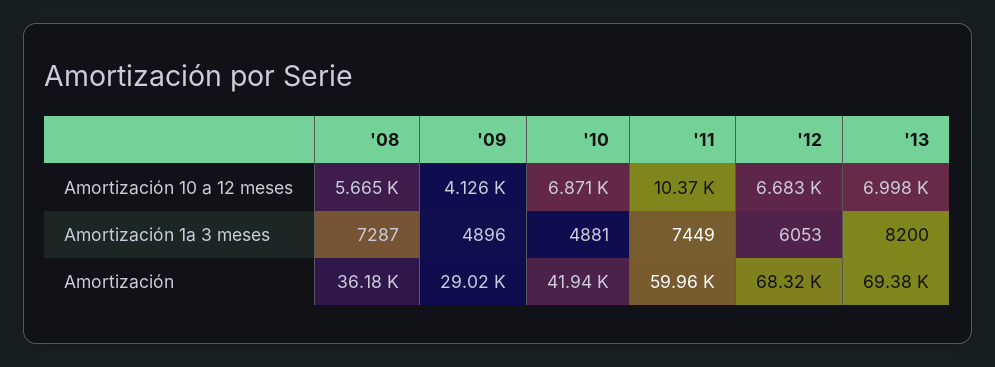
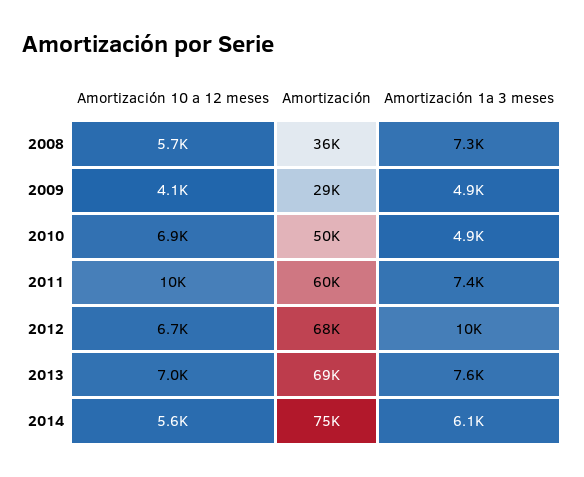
'12, Amortización 1a 3 meses: 6053 -> 10000
'13, Amortización 1a 3 meses: 8200 -> 7600
'10, Amortización: 41940 -> 50000
2014, Amortización 10 a 12 meses: none -> 5600
2014, Amortización: none -> 75000
2014, Amortización 1a 3 meses: none -> 6100

